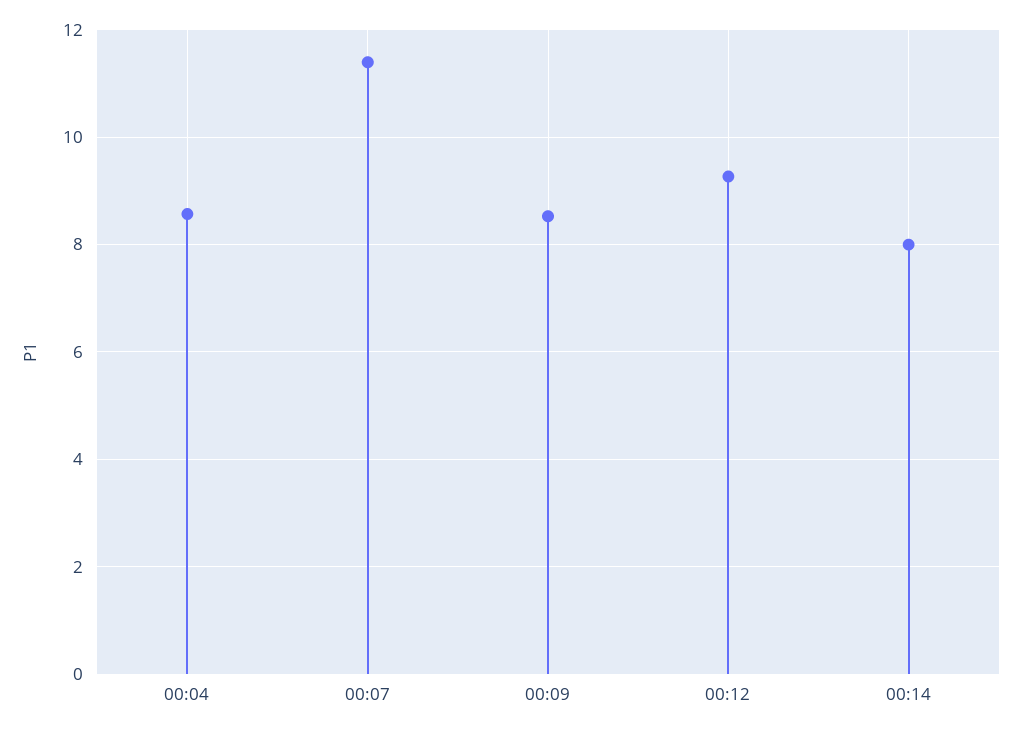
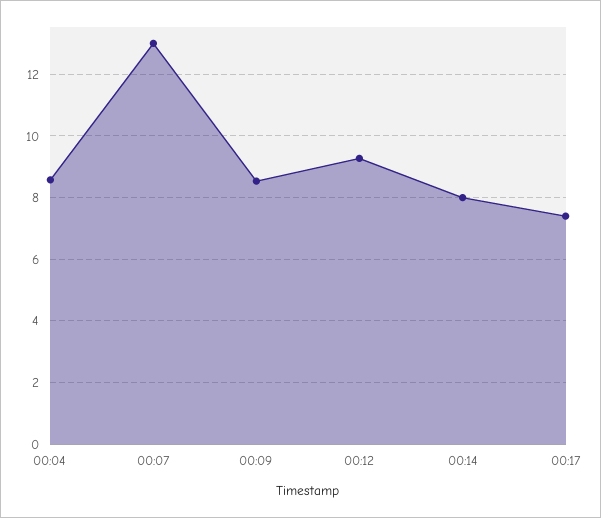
00:07: 11.4 -> 13
00:17: none -> 7.4

